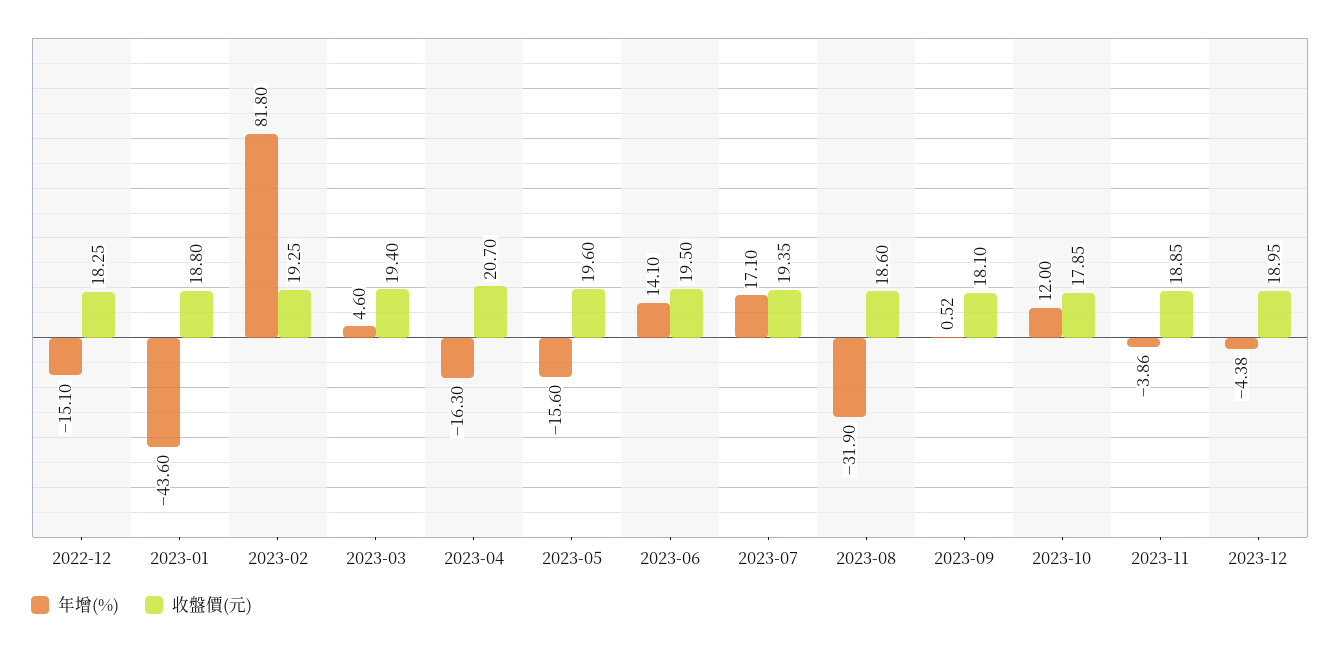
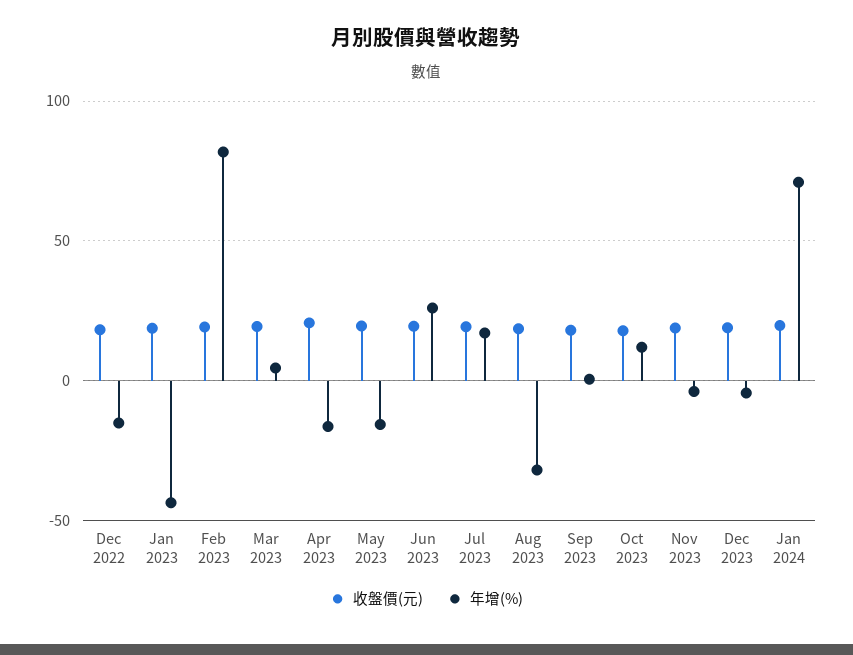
年增(%), 2023-06: 14.1 -> 25
收盤價(元), Jan 2024: none -> 20
年增(%), Jan 2024: none -> 70

